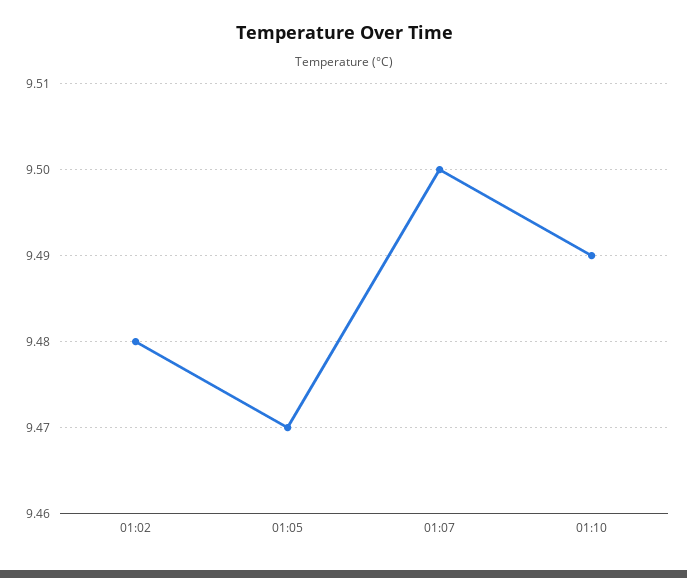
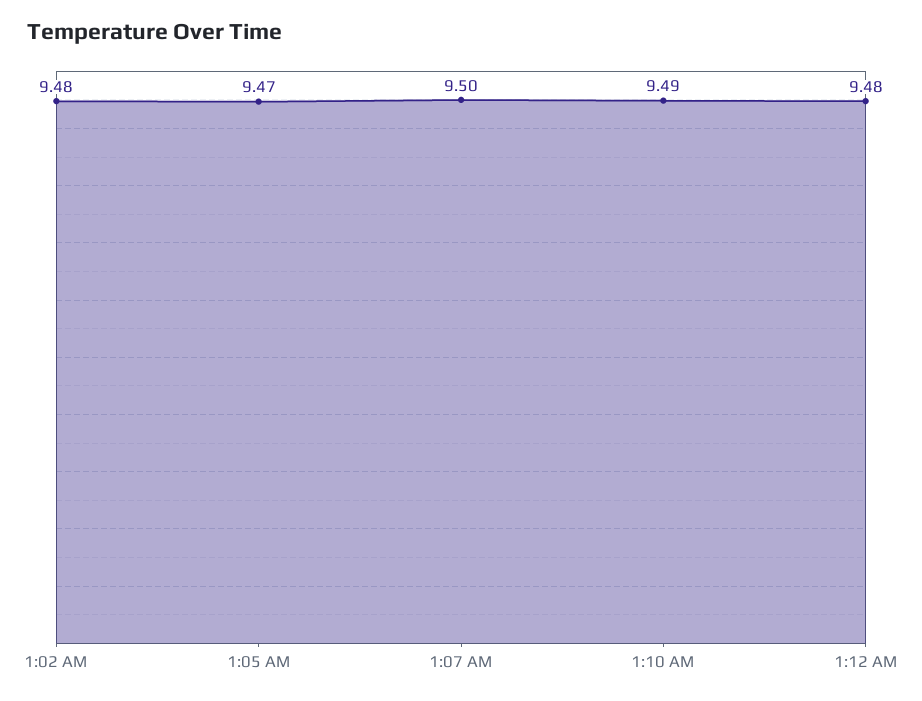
1:12 AM: none -> 9.48

